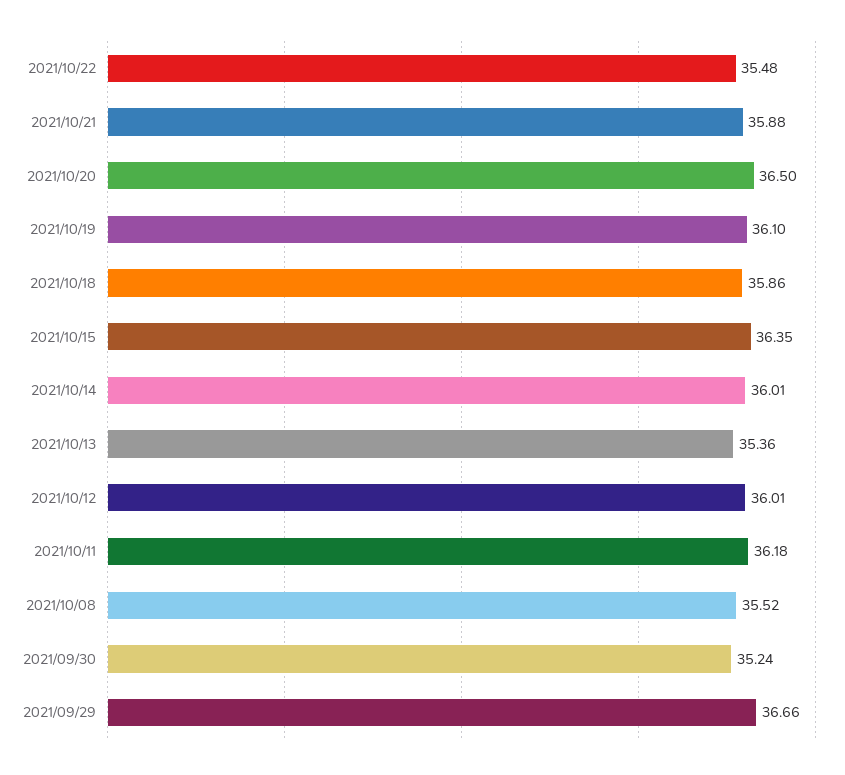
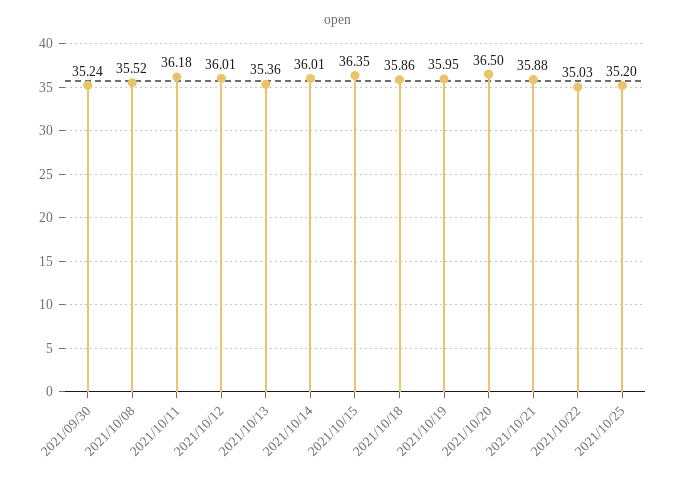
2021/10/22: 35.48 -> 35.03
2021/10/19: 36.1 -> 35.95
2021/09/29: 36.66 -> none
2021/10/25: none -> 35.2

